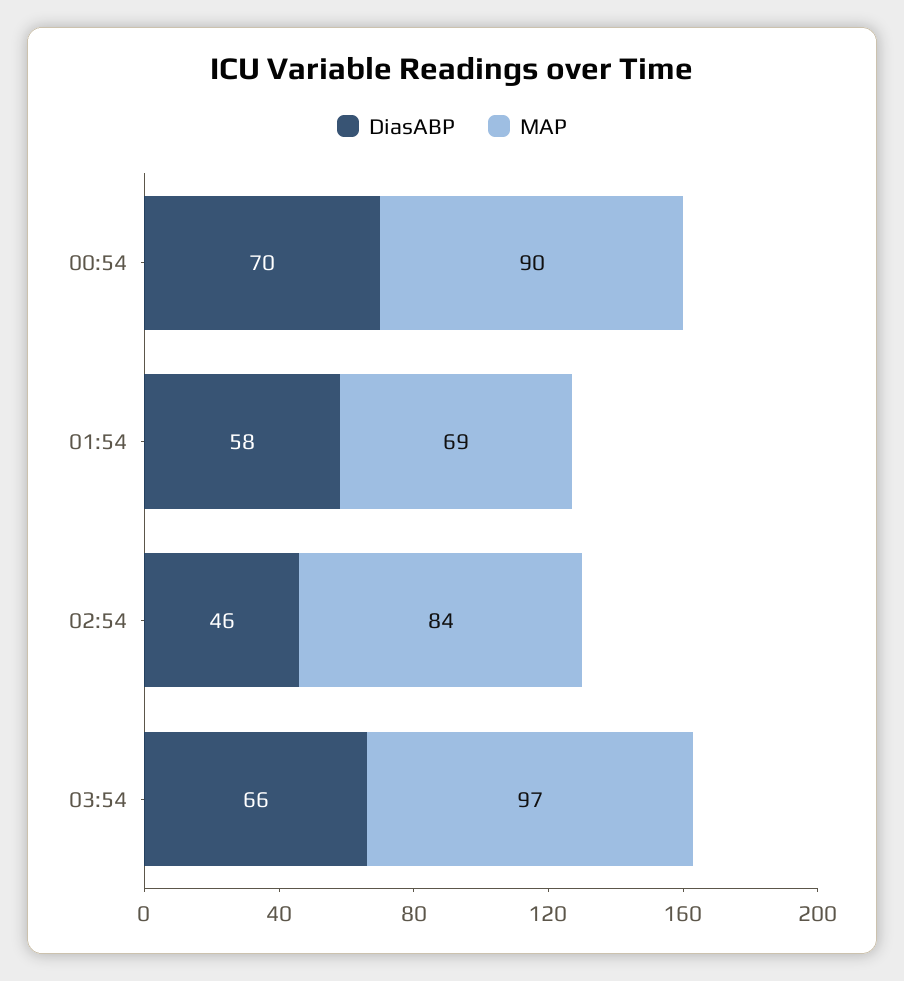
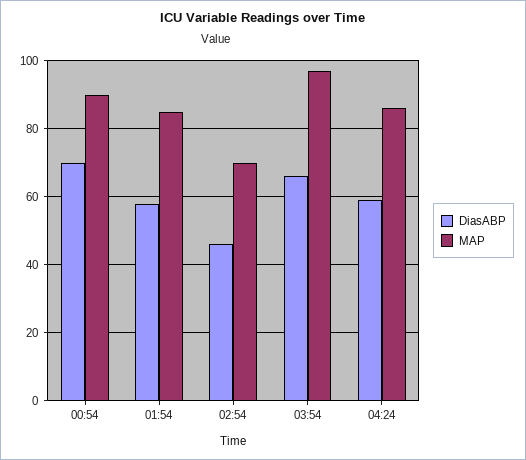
MAP, 01:54: 69 -> 85
MAP, 02:54: 84 -> 70
DiasABP, 04:24: none -> 60
MAP, 04:24: none -> 85

